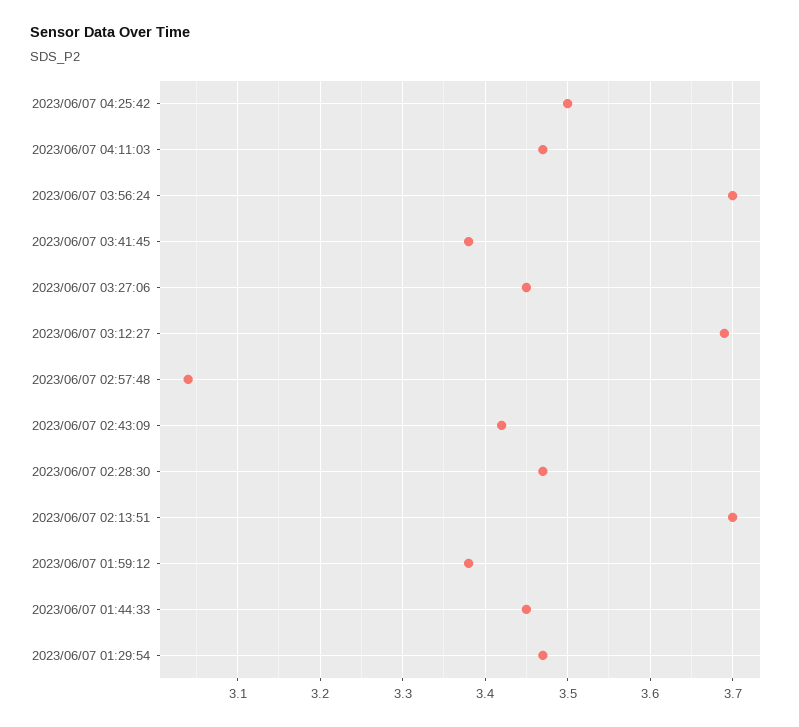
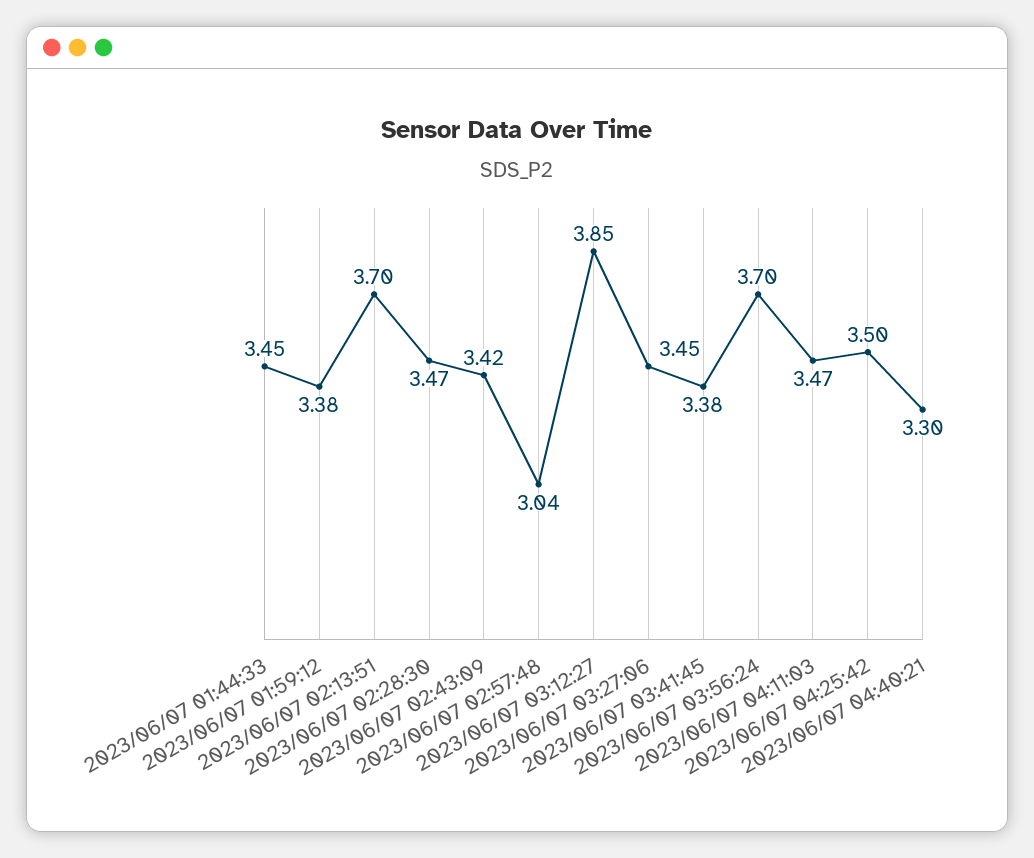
2023/06/07 03:12:27: 3.69 -> 3.85
2023/06/07 01:29:54: 3.47 -> none
2023/06/07 04:40:21: none -> 3.3

